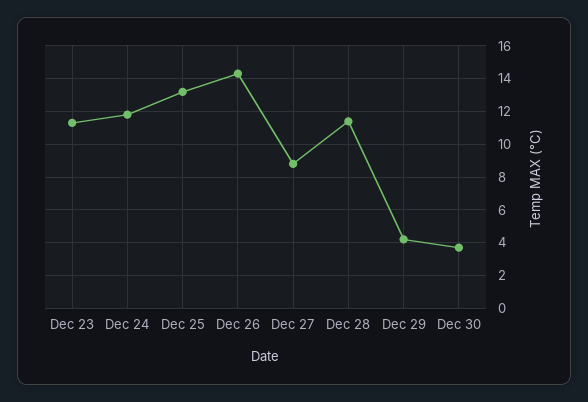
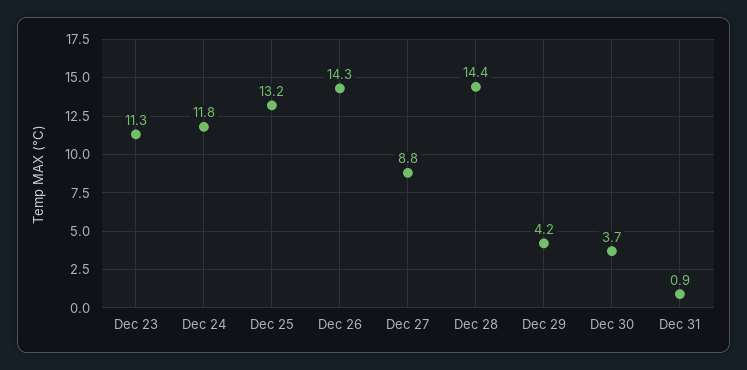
Dec 28: 11.5 -> 14.4
Dec 31: none -> 0.9

